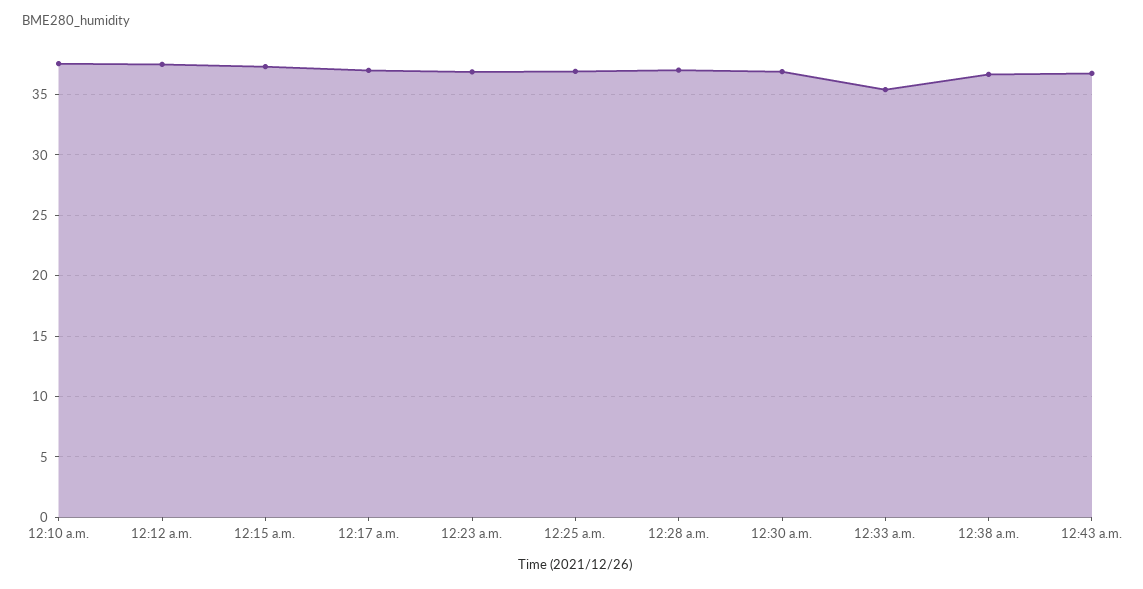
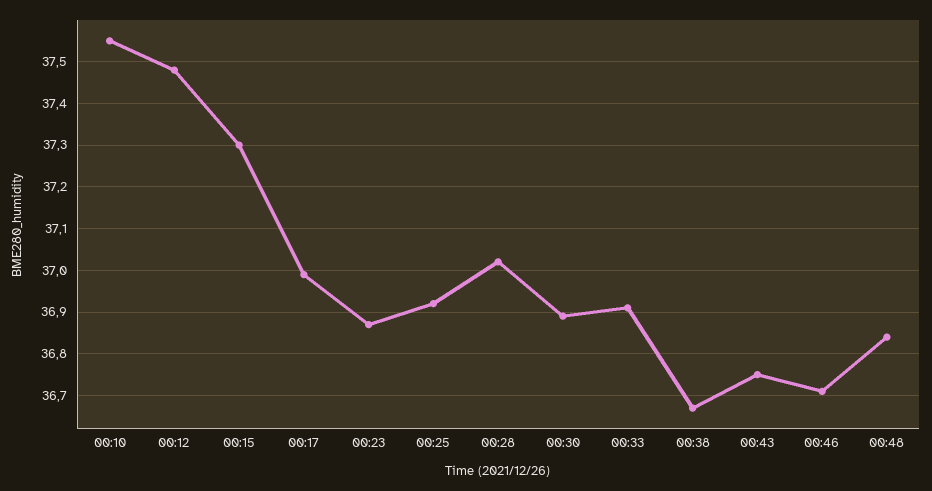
12:33 a.m.: 35.5 -> 36.9
00:46: none -> 36.7
00:48: none -> 36.85

